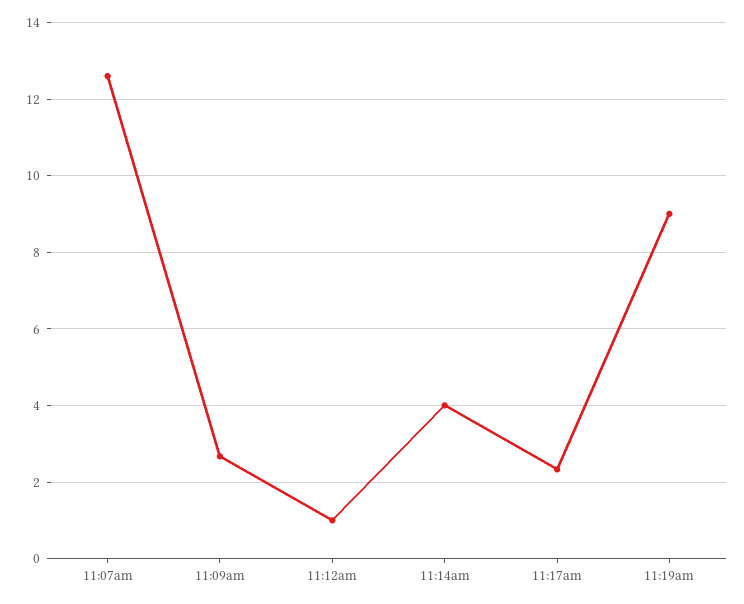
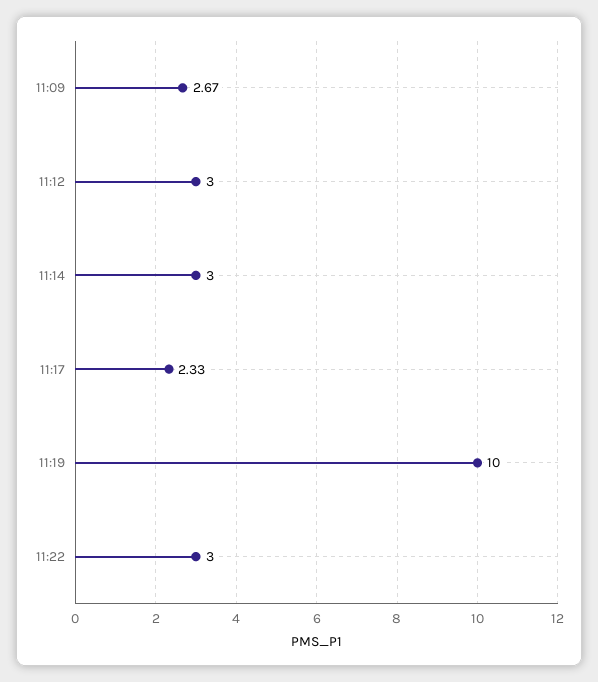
11:07am: 12.6 -> none
11:12am: 1 -> 3
11:14am: 4 -> 3
11:19am: 9 -> 10
11:22: none -> 3

